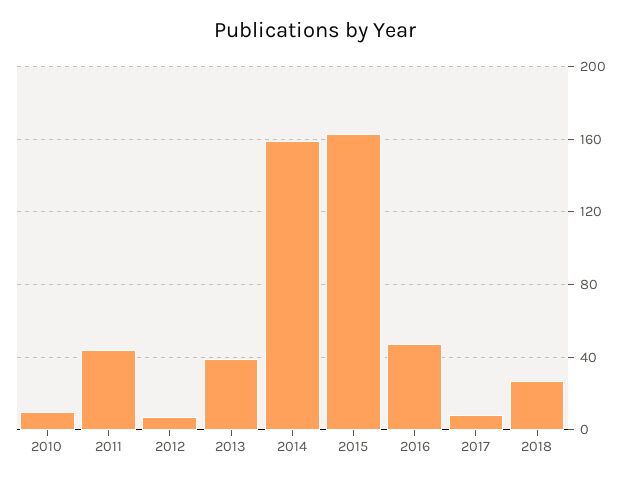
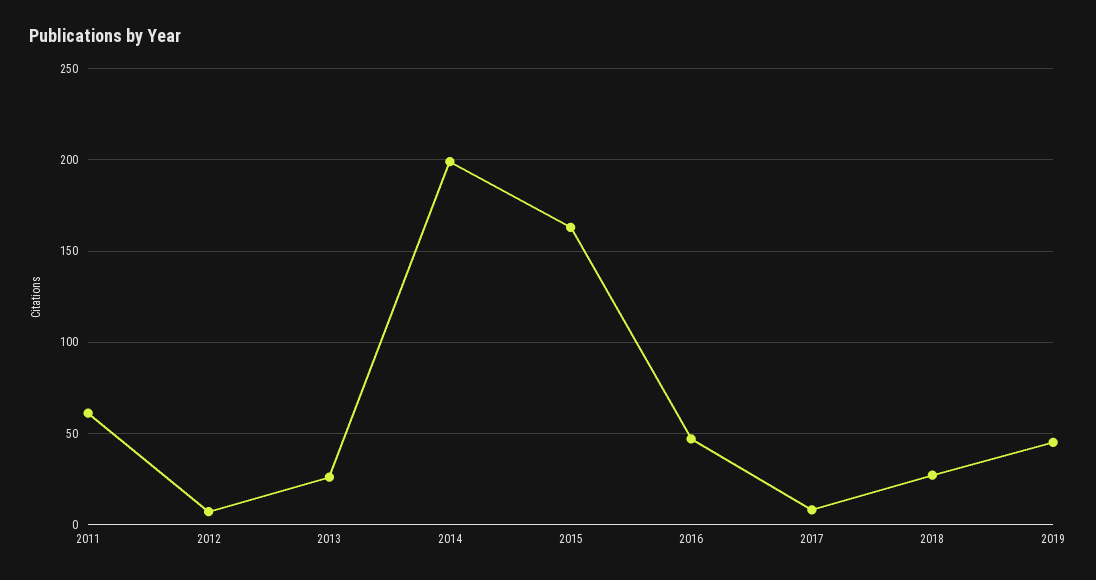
2010: 10 -> none
2011: 45 -> 60
2013: 40 -> 25
2014: 160 -> 200
2019: none -> 45

